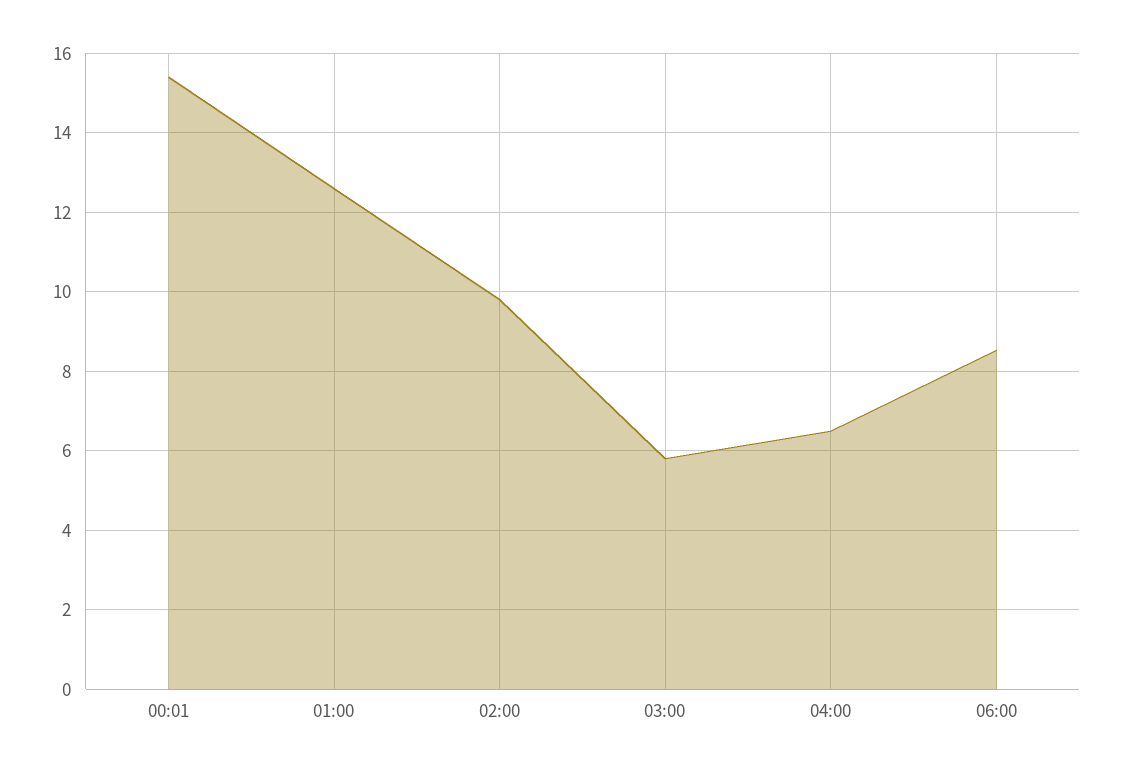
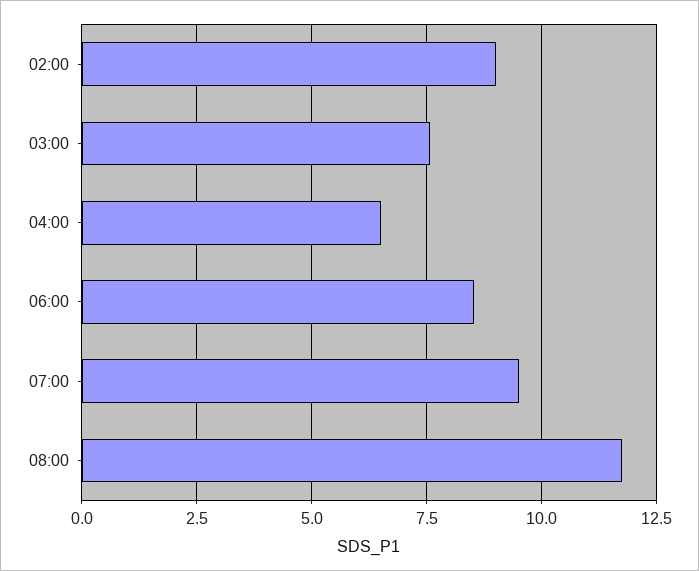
00:01: 15.4 -> none
01:00: 12.6 -> none
02:00: 9.8 -> 9
03:00: 5.8 -> 7.5
07:00: none -> 9.5
08:00: none -> 11.75

